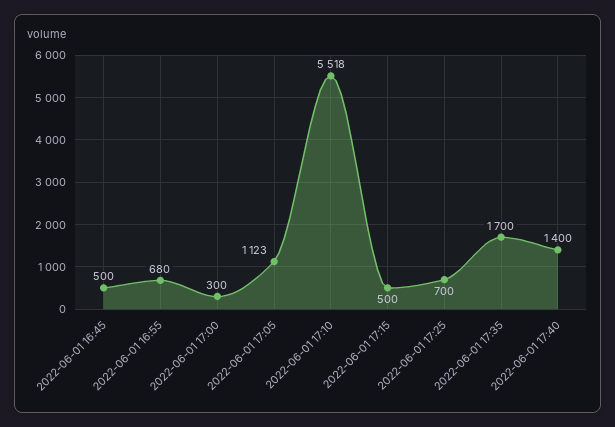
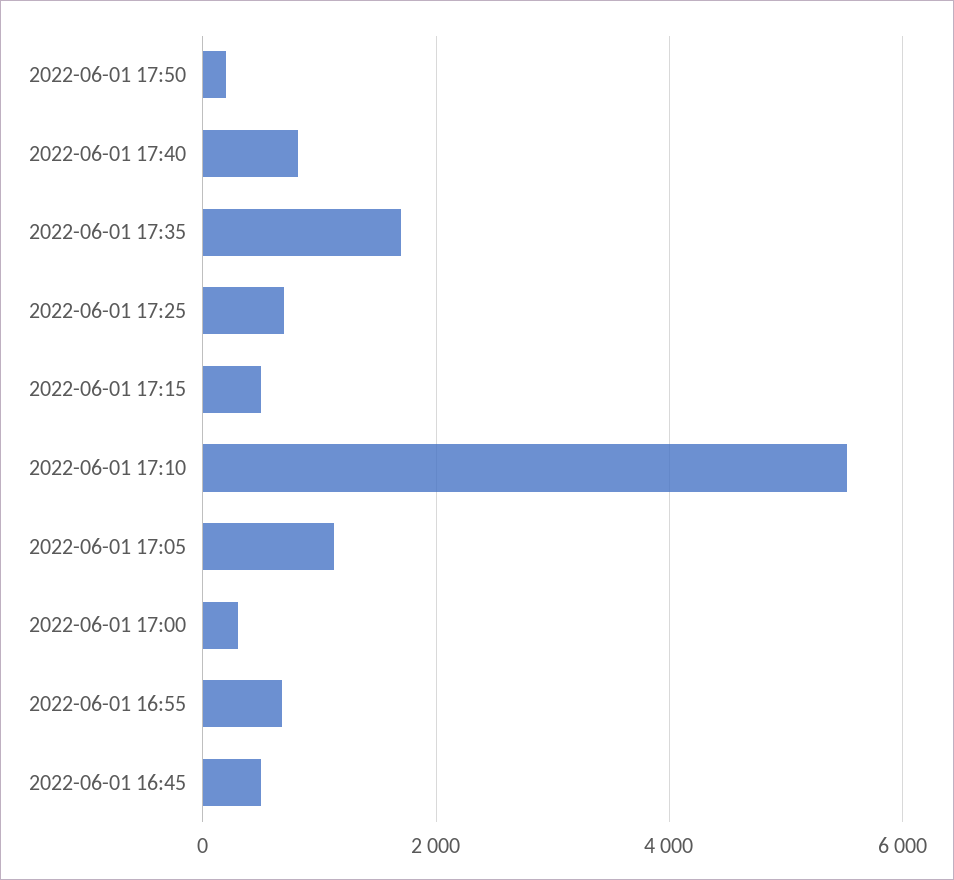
2022-06-01 17:40: 1400 -> 800
2022-06-01 17:50: none -> 200

